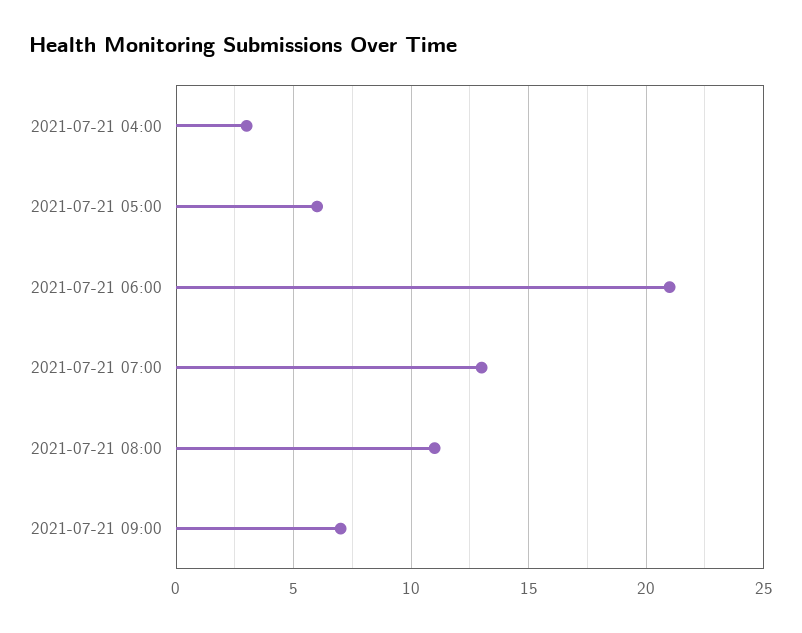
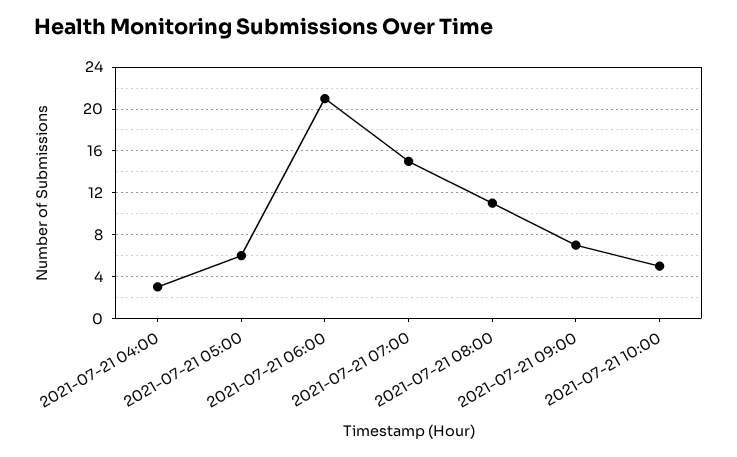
2021-07-21 07:00: 13 -> 15
2021-07-21 10:00: none -> 5

